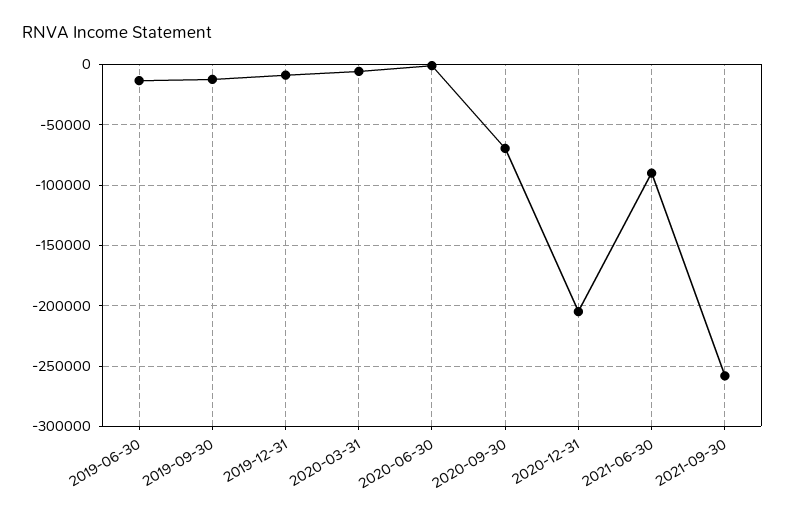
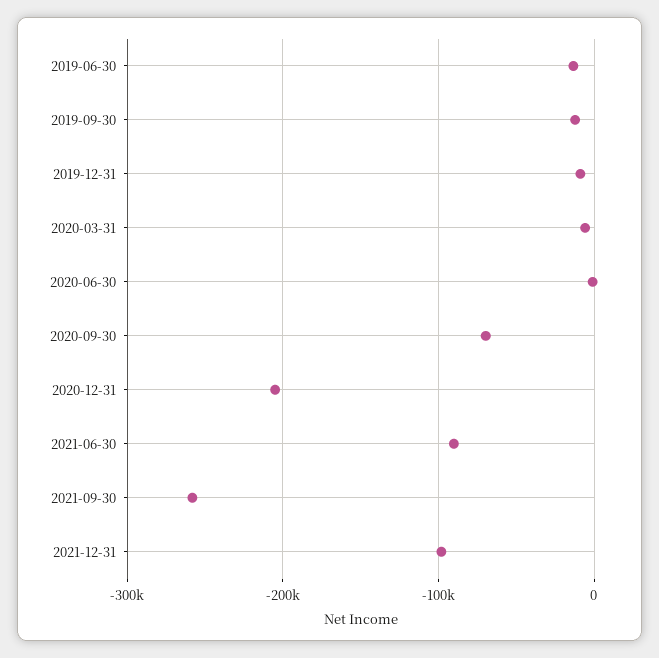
2021-12-31: none -> -100000

